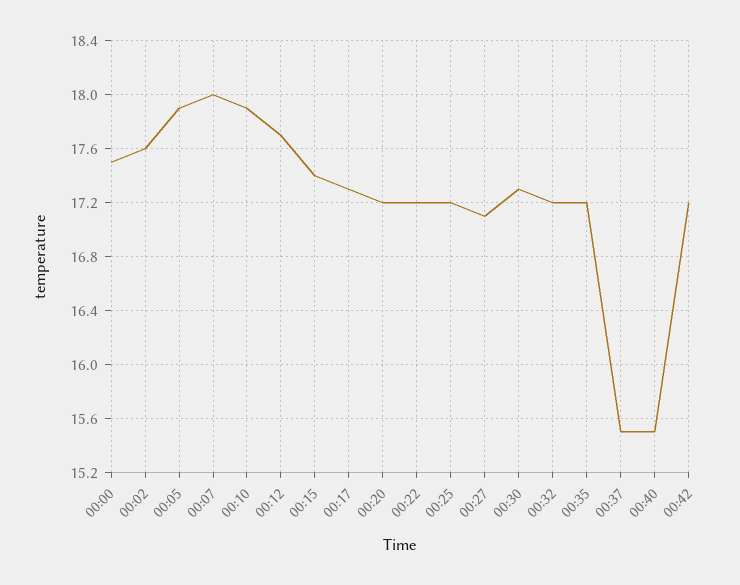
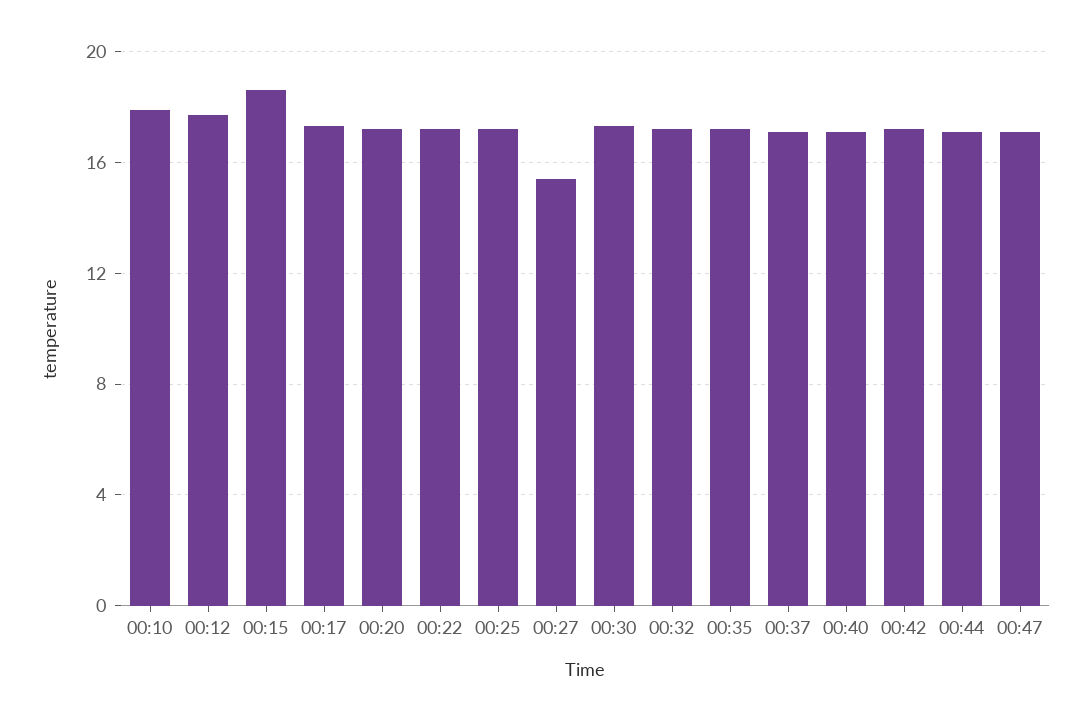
00:00: 17.5 -> none
00:02: 17.6 -> none
00:05: 17.9 -> none
00:07: 18 -> none
00:15: 17.4 -> 18.5
00:27: 17.1 -> 15.5
00:37: 15.5 -> 17
00:40: 15.5 -> 17
00:44: none -> 17
00:47: none -> 17

